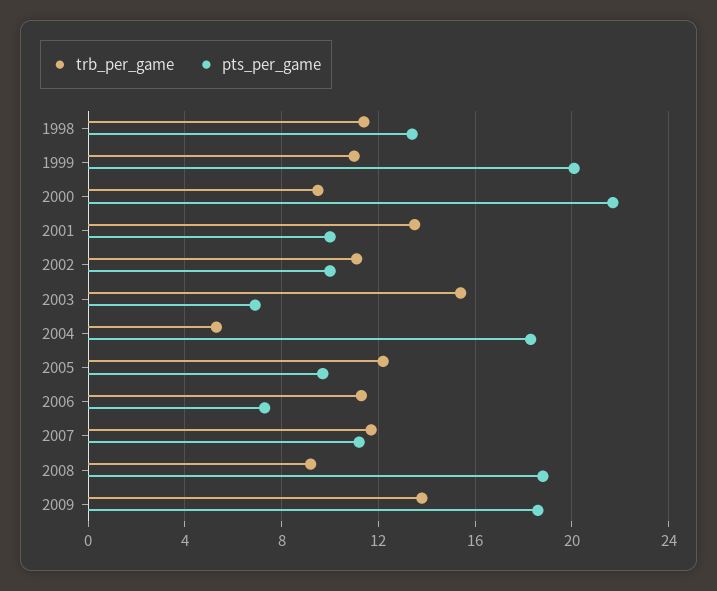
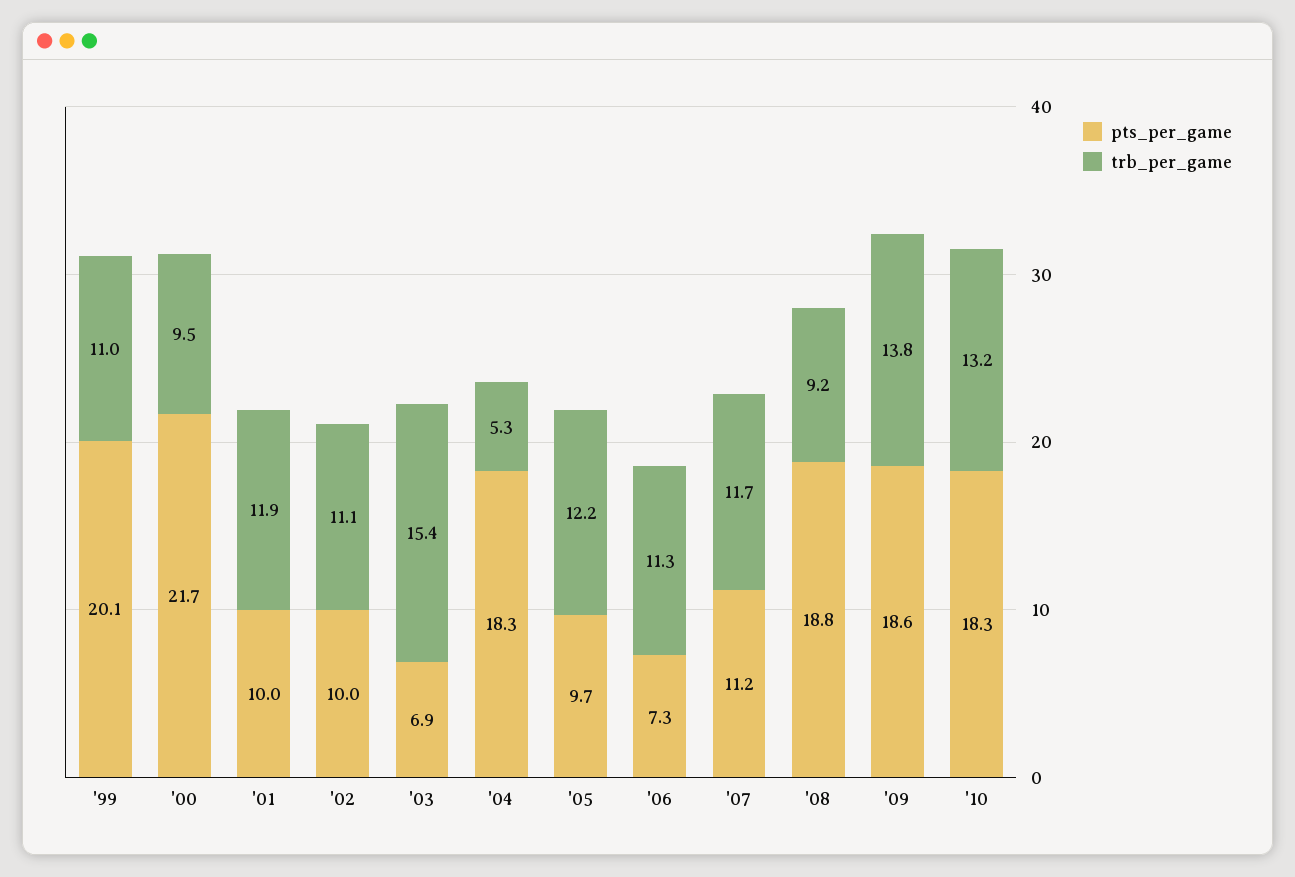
trb_per_game, 1998: 11.5 -> none
pts_per_game, 1998: 13.5 -> none
trb_per_game, 2001: 13.5 -> 11.9
pts_per_game, '10: none -> 18.3
trb_per_game, '10: none -> 13.2

